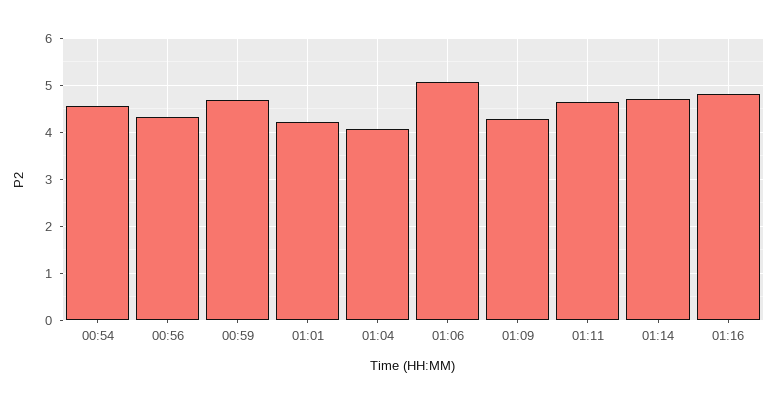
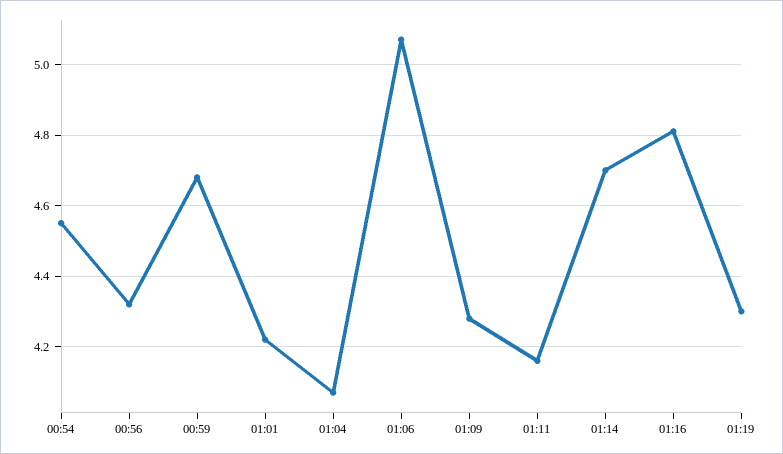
01:11: 4.6 -> 4.15
01:19: none -> 4.3

